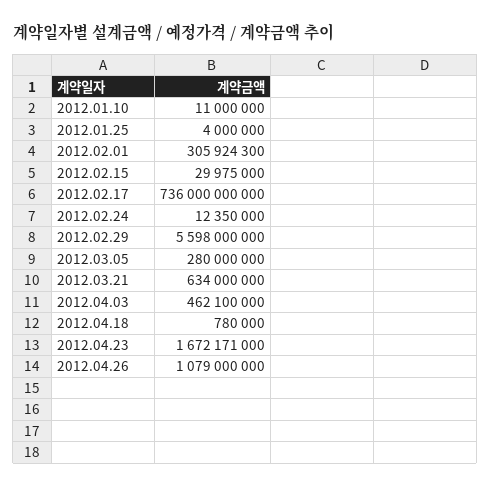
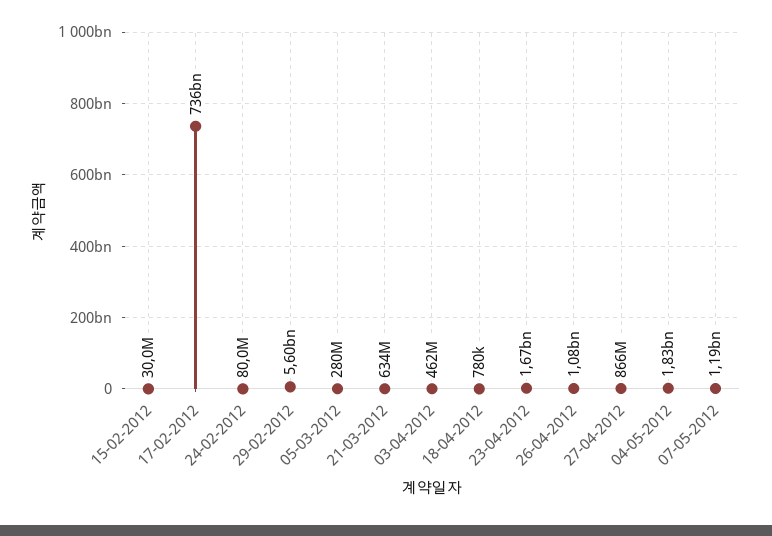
2012.01.10: 11000000 -> none
2012.01.25: 4000000 -> none
2012.02.01: 305924300 -> none
2012.02.24: 12350000 -> 80000000
27-04-2012: none -> 866000000
04-05-2012: none -> 1830000000
07-05-2012: none -> 1190000000

